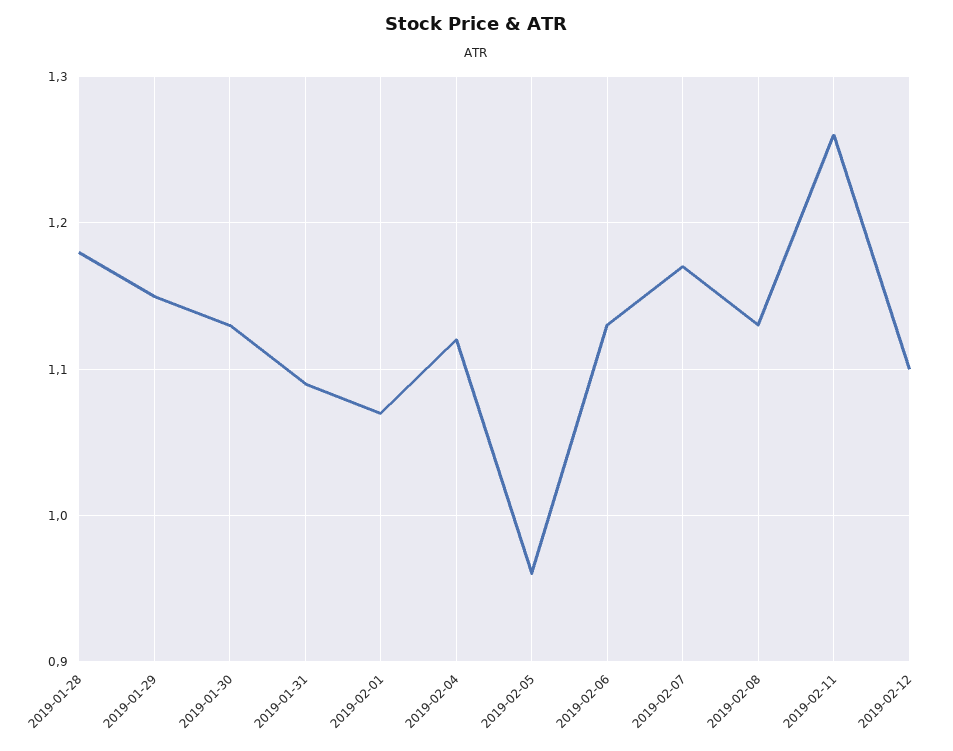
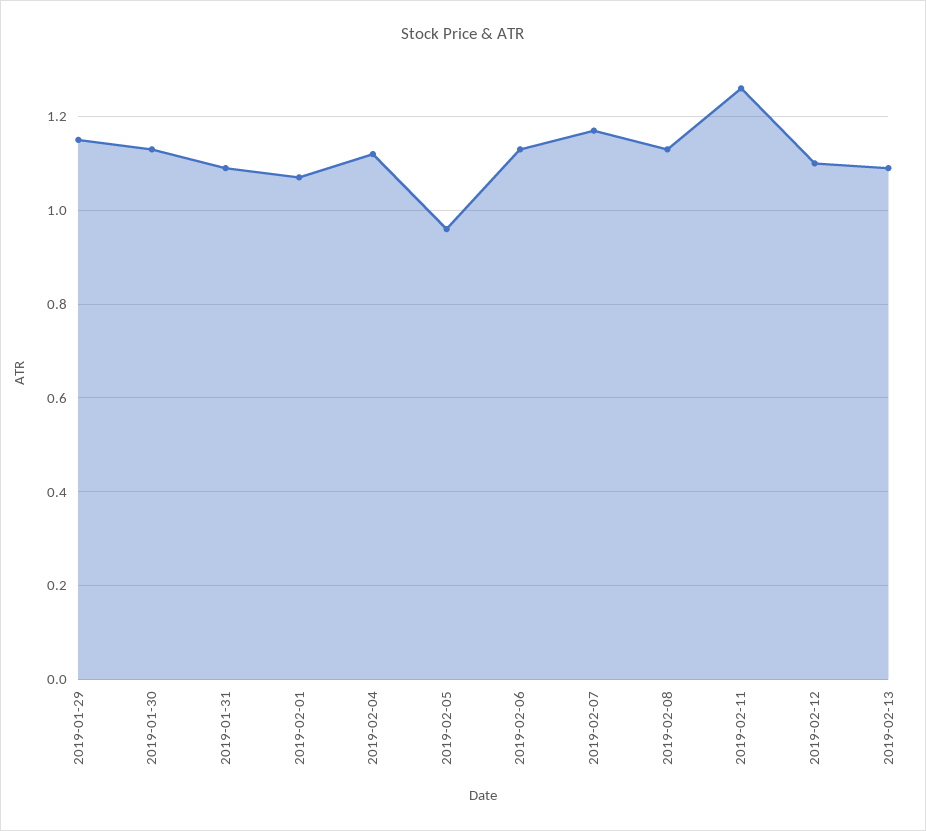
2019-01-28: 1.18 -> none
2019-02-13: none -> 1.1

